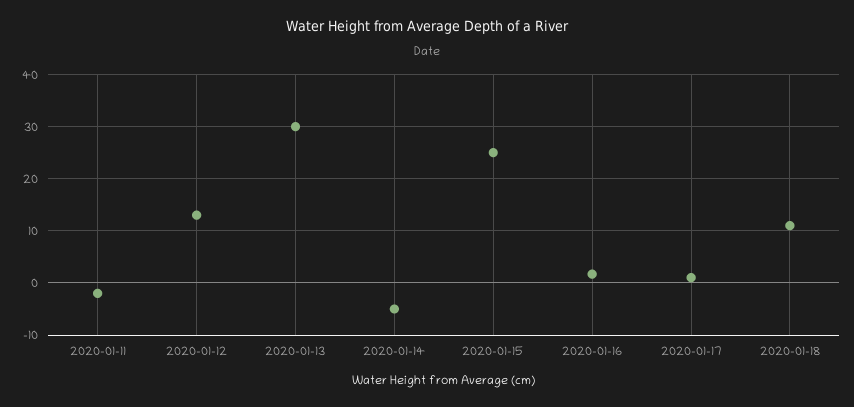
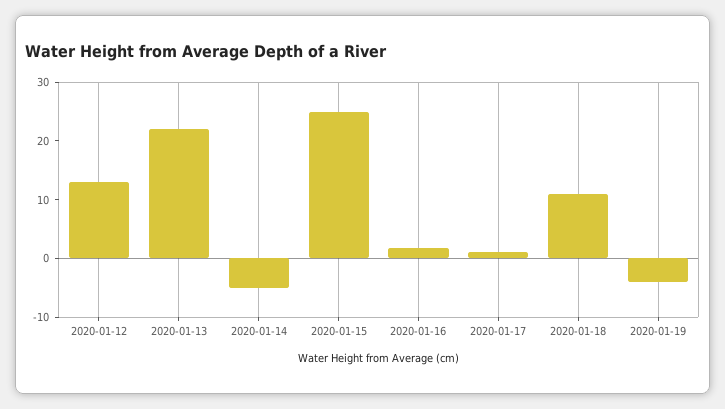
2020-01-11: -2 -> none
2020-01-13: 30 -> 22
2020-01-19: none -> -4

